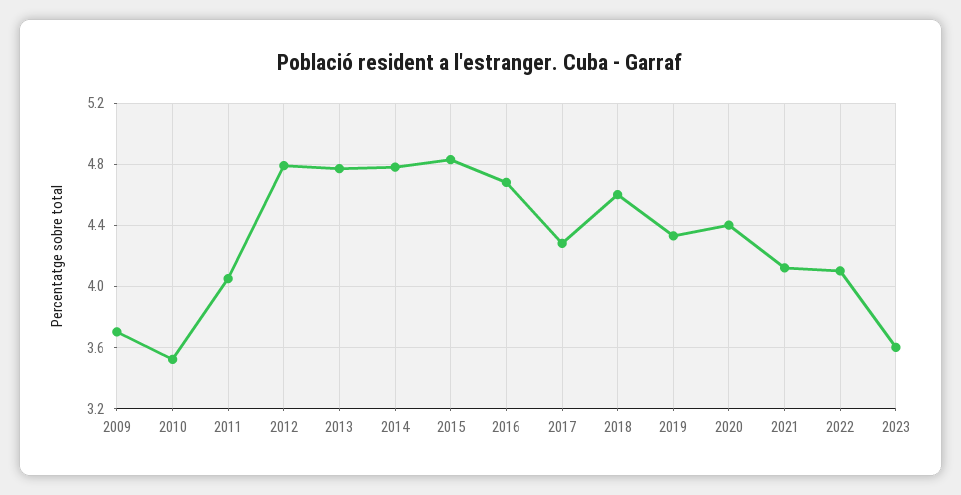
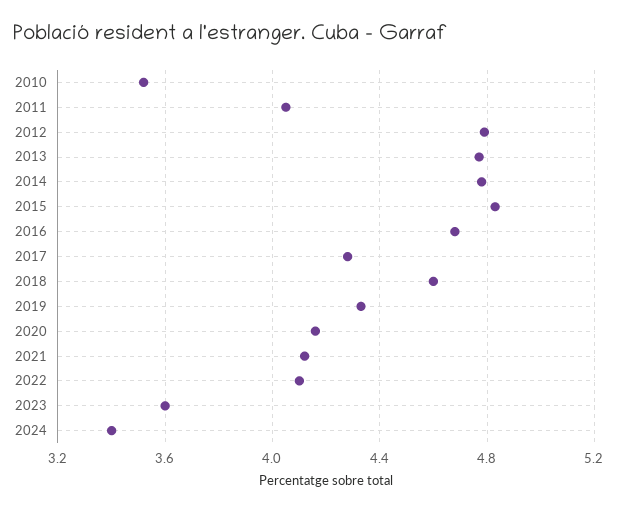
2009: 3.7 -> none
2020: 4.4 -> 4.15
2024: none -> 3.4

